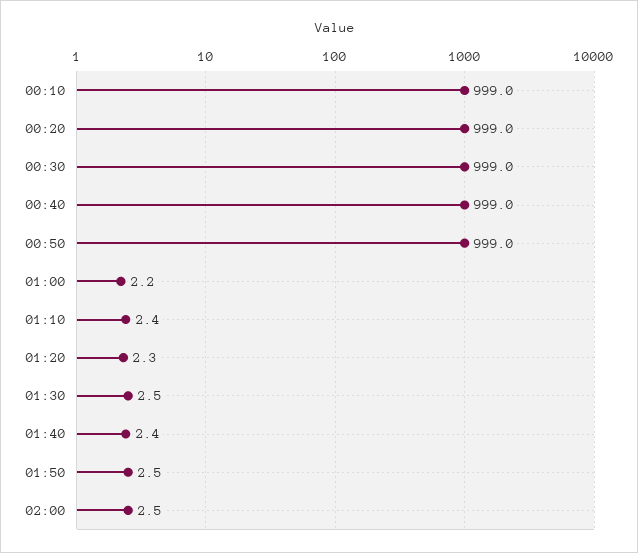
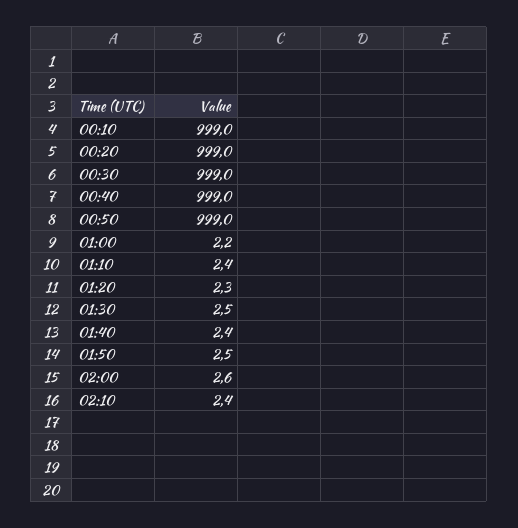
02:00: 2.5 -> 2.6
02:10: none -> 2.4

